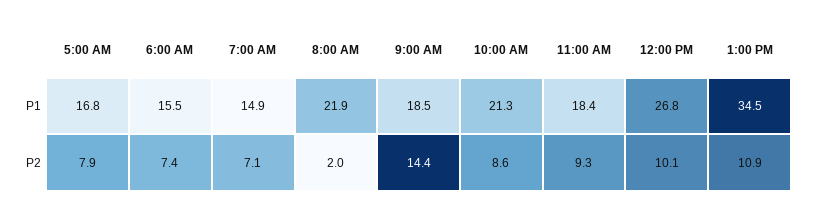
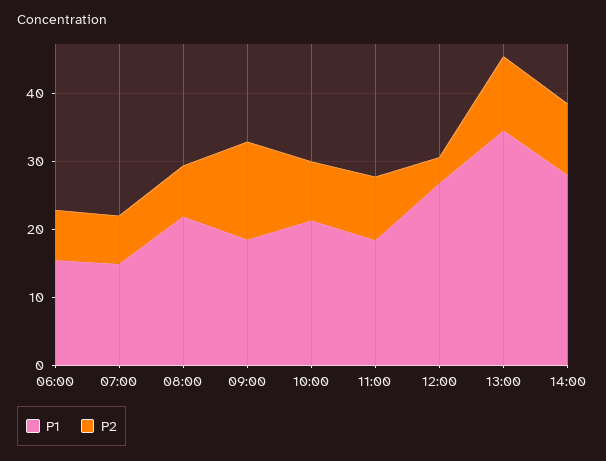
P1, 5:00 AM: 16.8 -> none
P2, 5:00 AM: 7.9 -> none
P2, 8:00 AM: 2 -> 8
P2, 12:00 PM: 10.1 -> 4
P1, 14:00: none -> 28
P2, 14:00: none -> 10

